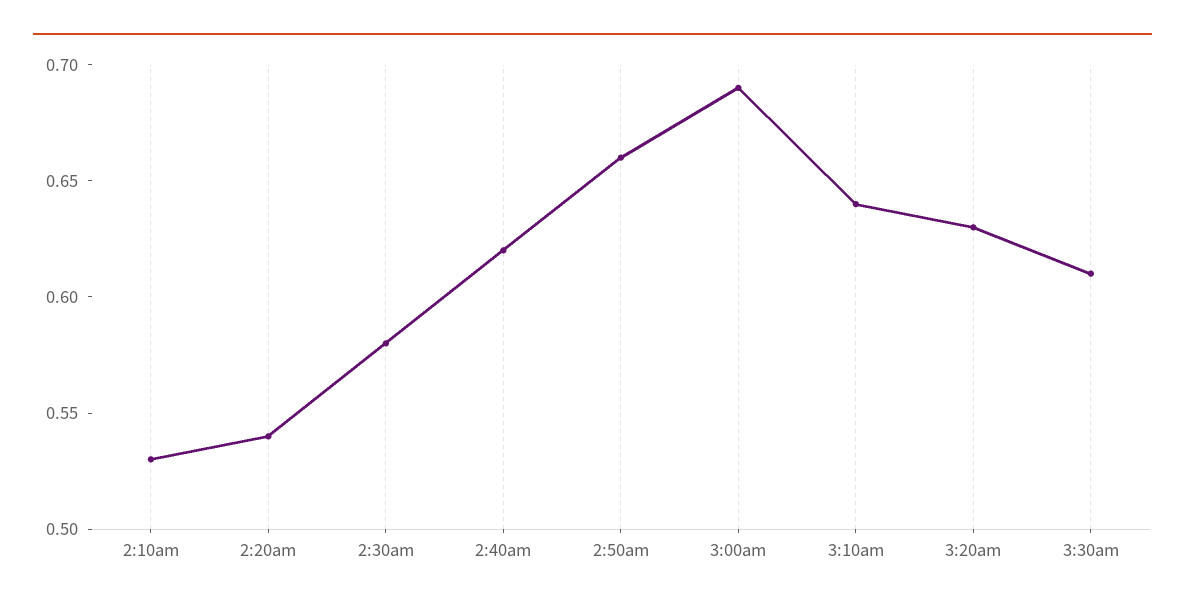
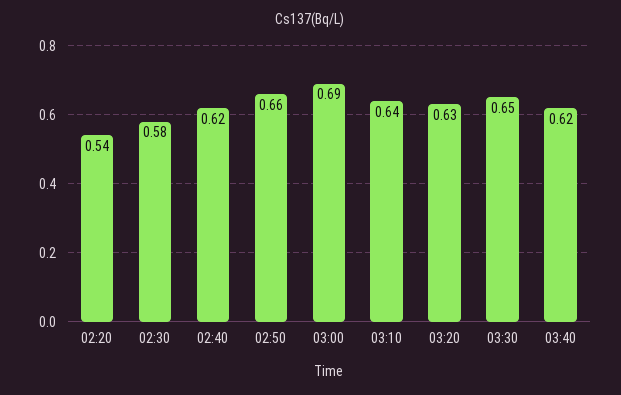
2:10am: 0.53 -> none
3:30am: 0.61 -> 0.65
03:40: none -> 0.62

